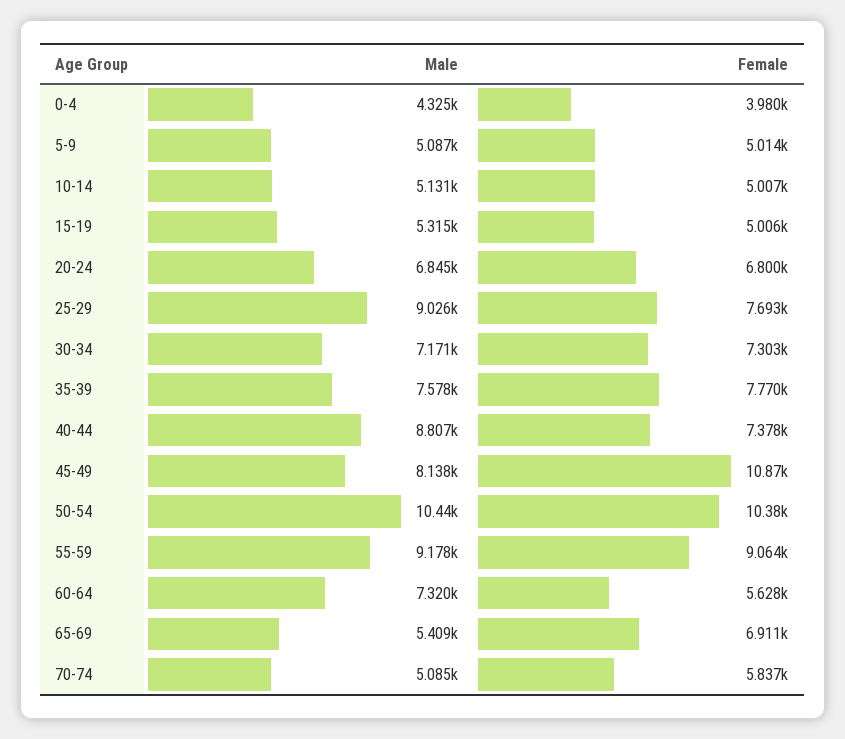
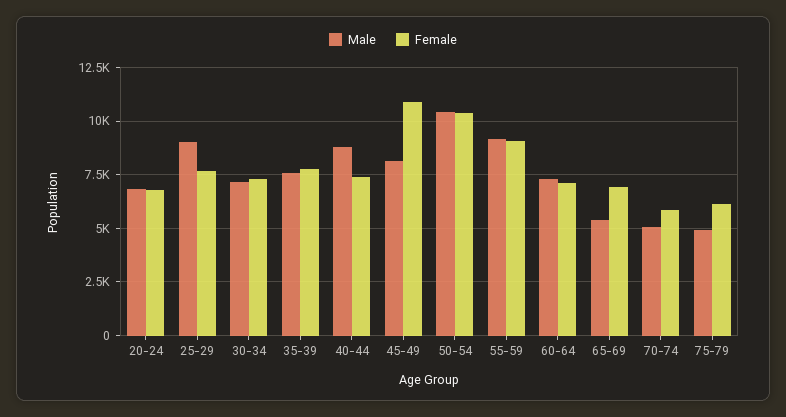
Male, 0-4: 4325 -> none
Female, 0-4: 3980 -> none
Male, 5-9: 5087 -> none
Female, 5-9: 5014 -> none
Male, 10-14: 5131 -> none
Female, 10-14: 5007 -> none
Male, 15-19: 5315 -> none
Female, 15-19: 5006 -> none
Female, 60-64: 5628 -> 7000
Male, 75-79: none -> 5000
Female, 75-79: none -> 6000

